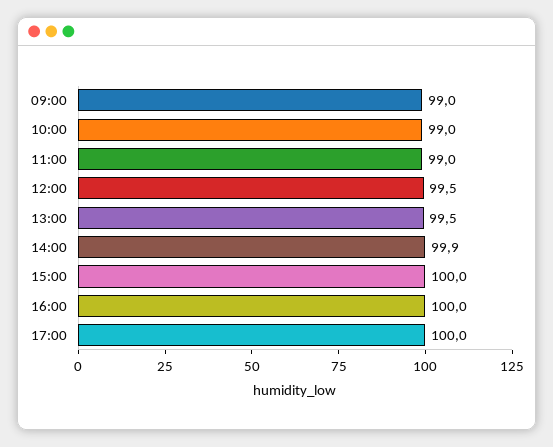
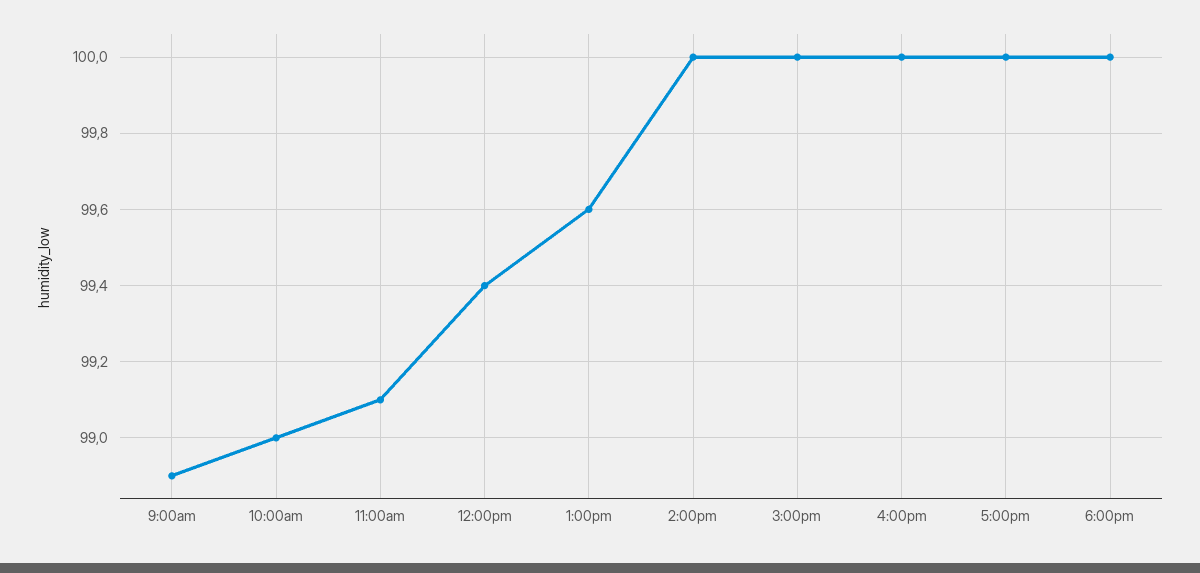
09:00: 99 -> 98.9
11:00: 99 -> 99.1
12:00: 99.5 -> 99.4
13:00: 99.5 -> 99.6
14:00: 99.9 -> 100
6:00pm: none -> 100

